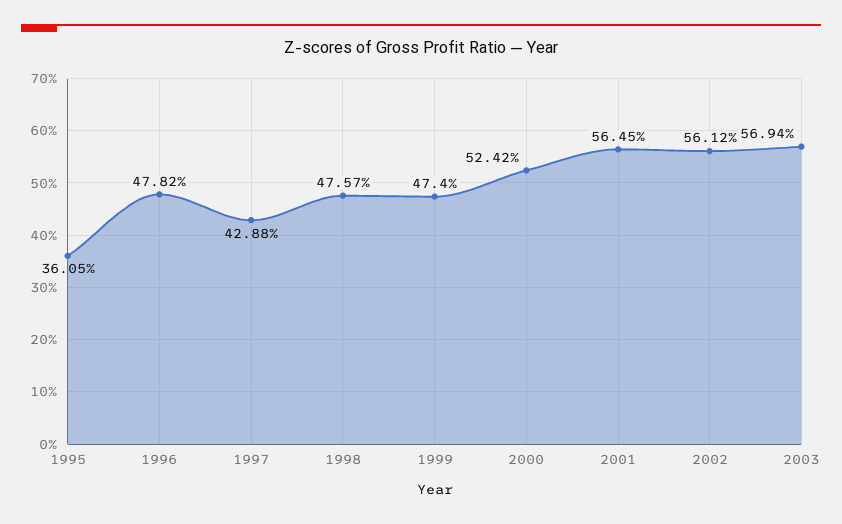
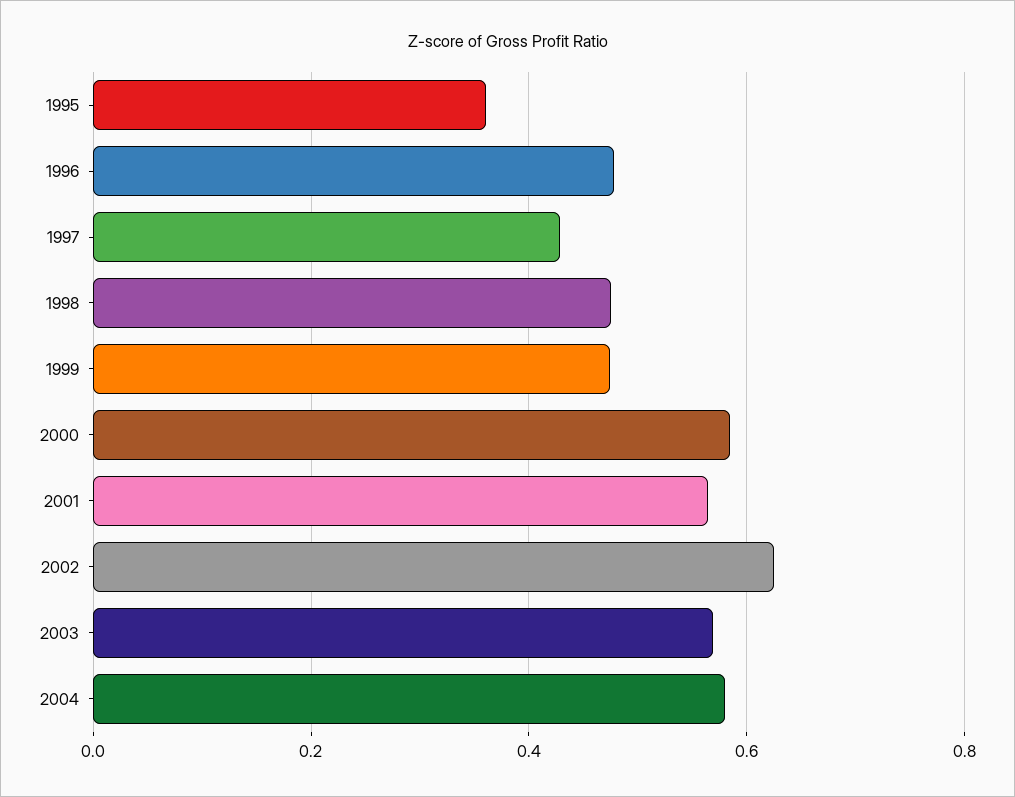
2000: 0.5242 -> 0.58
2002: 0.5612 -> 0.62
2004: none -> 0.58

